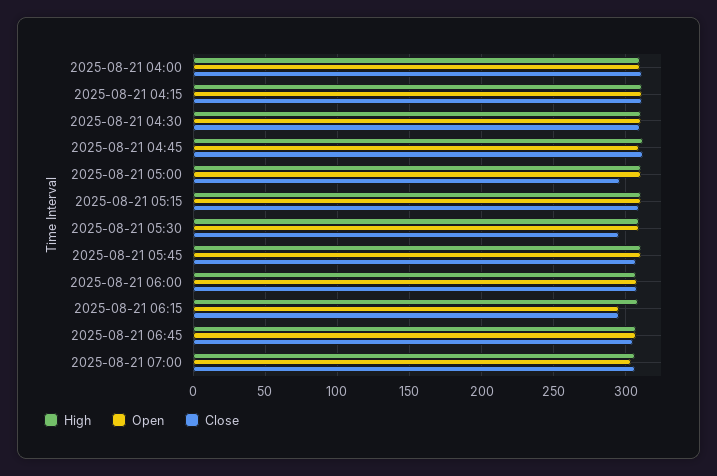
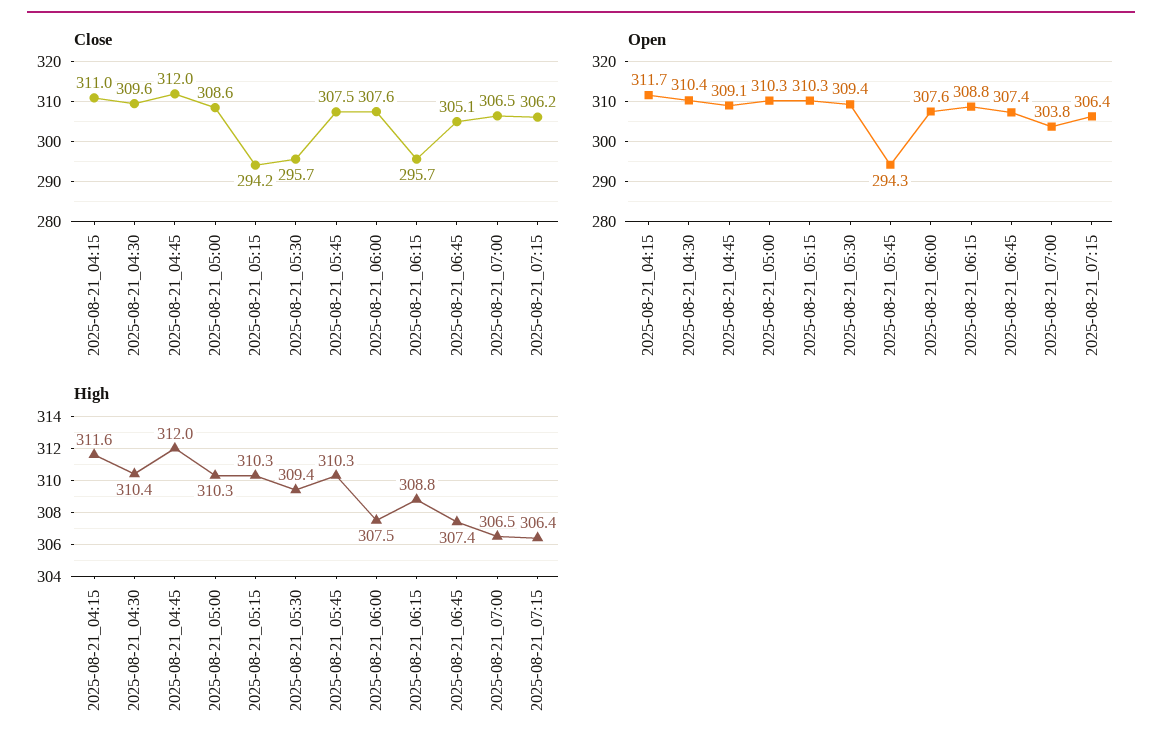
High, 2025-08-21 04:00: 310 -> none
Open, 2025-08-21 04:00: 310 -> none
Close, 2025-08-21 04:00: 310 -> none
Close, 2025-08-21 05:00: 295 -> 308.6
Close, 2025-08-21 05:15: 310 -> 294.2
Open, 2025-08-21 05:45: 310 -> 294.3
Open, 2025-08-21 06:15: 295 -> 308.8
Close, 2025-08-21_07:15: none -> 306.2
Open, 2025-08-21_07:15: none -> 306.4
High, 2025-08-21_07:15: none -> 306.4

